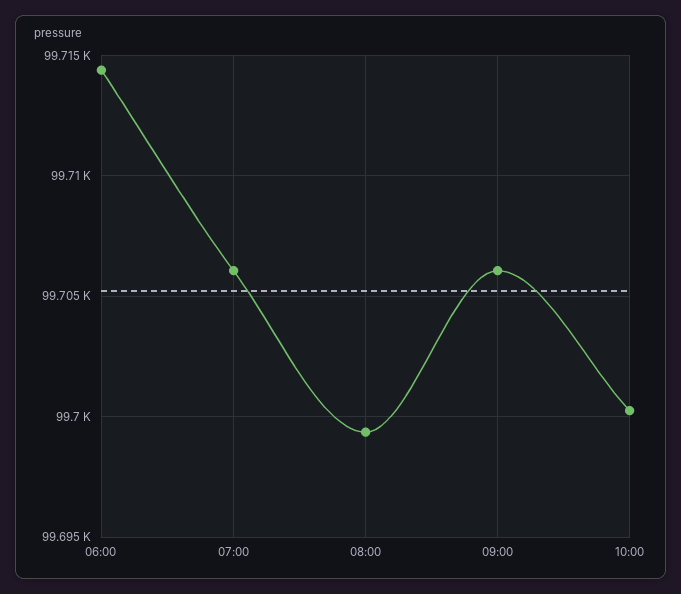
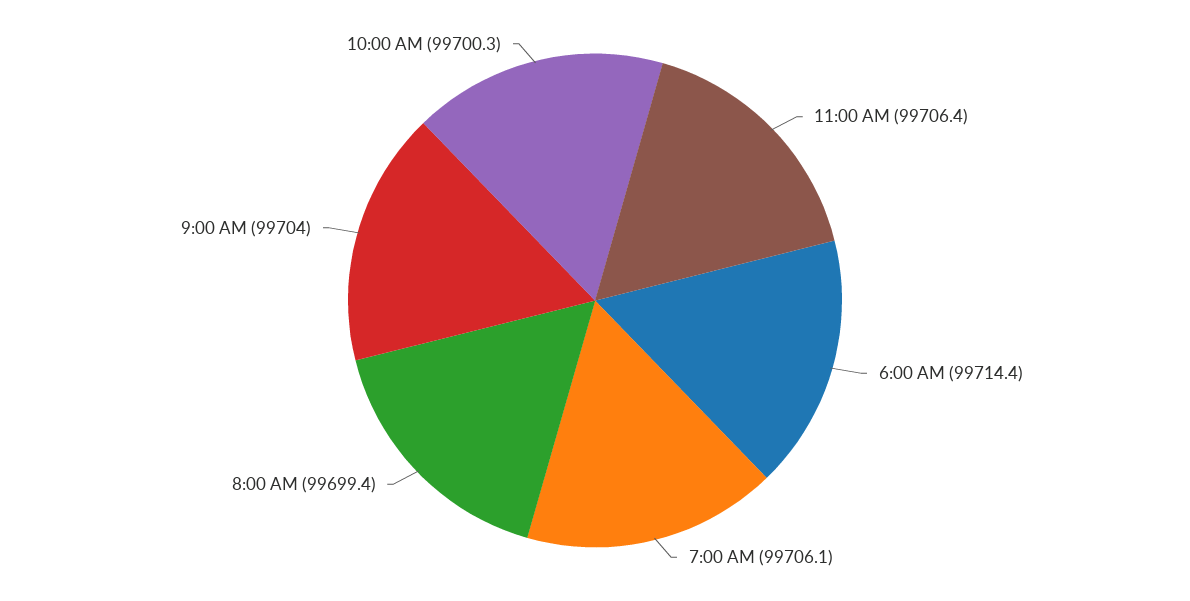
09:00: 99706 -> 99704
11:00 AM: none -> 99706.4

